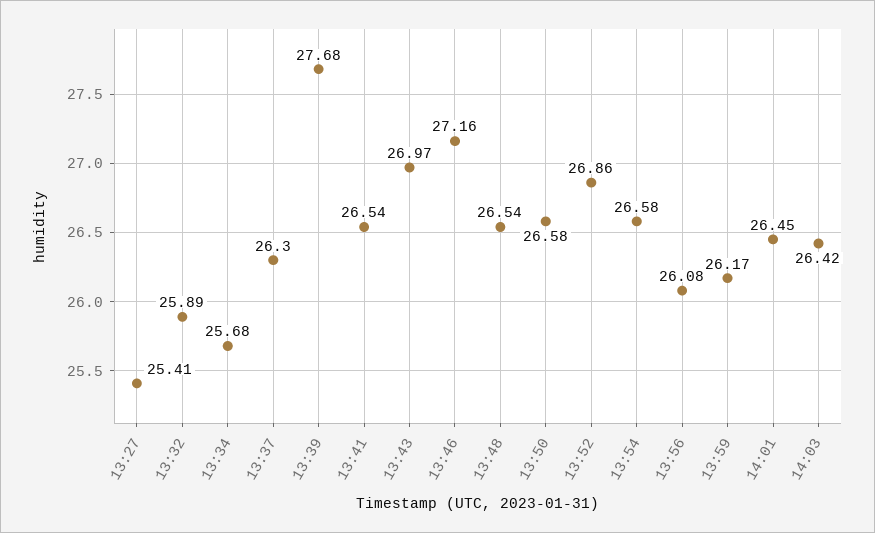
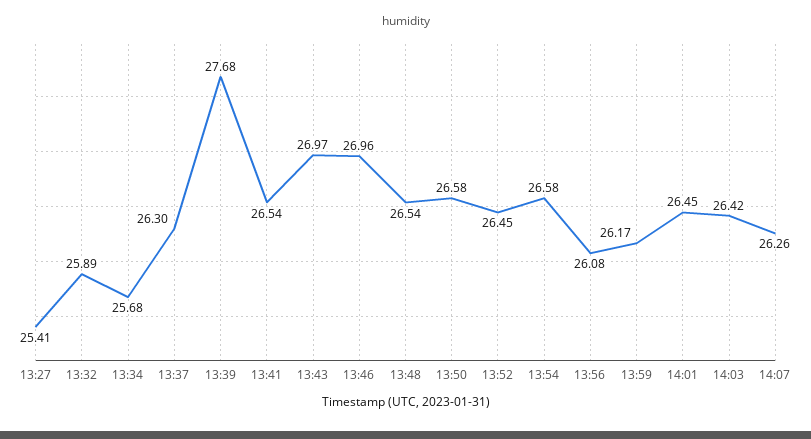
13:46: 27.16 -> 26.96
13:52: 26.86 -> 26.45
14:07: none -> 26.26

